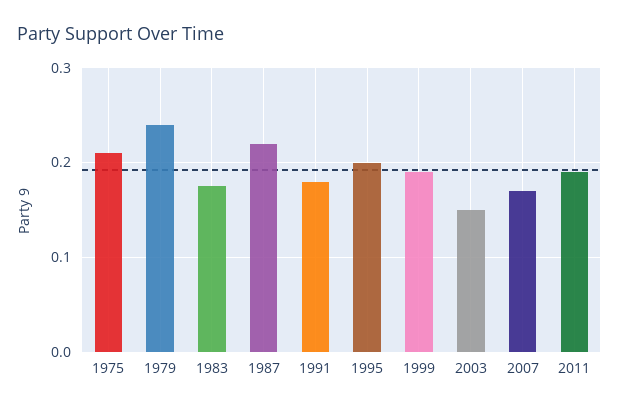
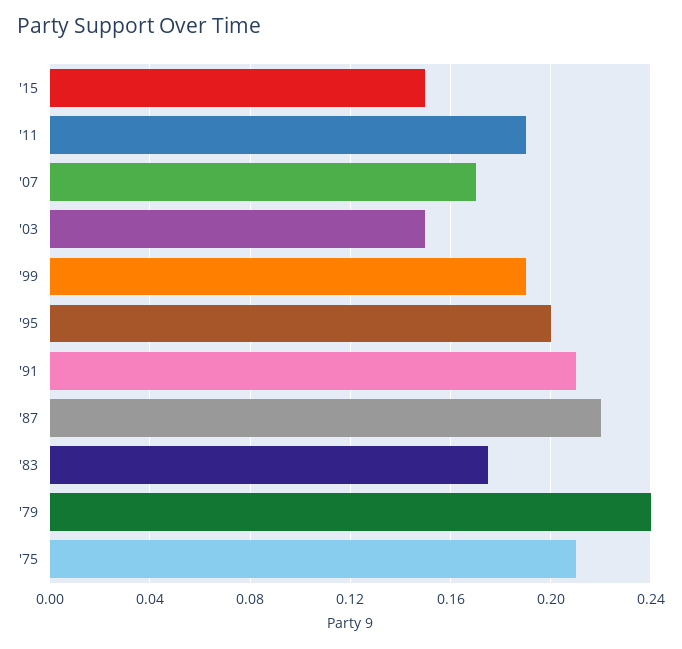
1991: 0.18 -> 0.21
'15: none -> 0.15

